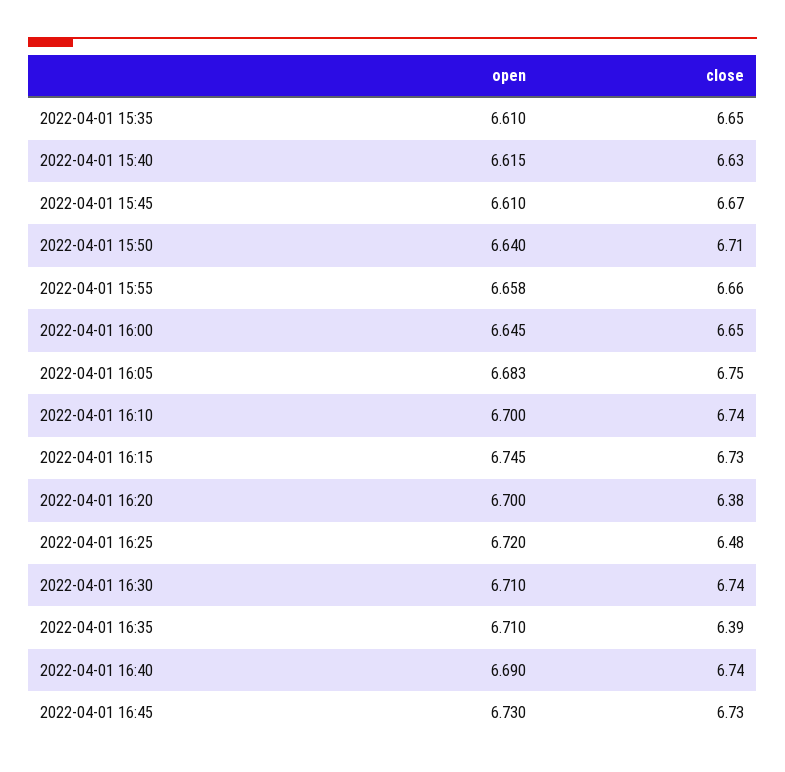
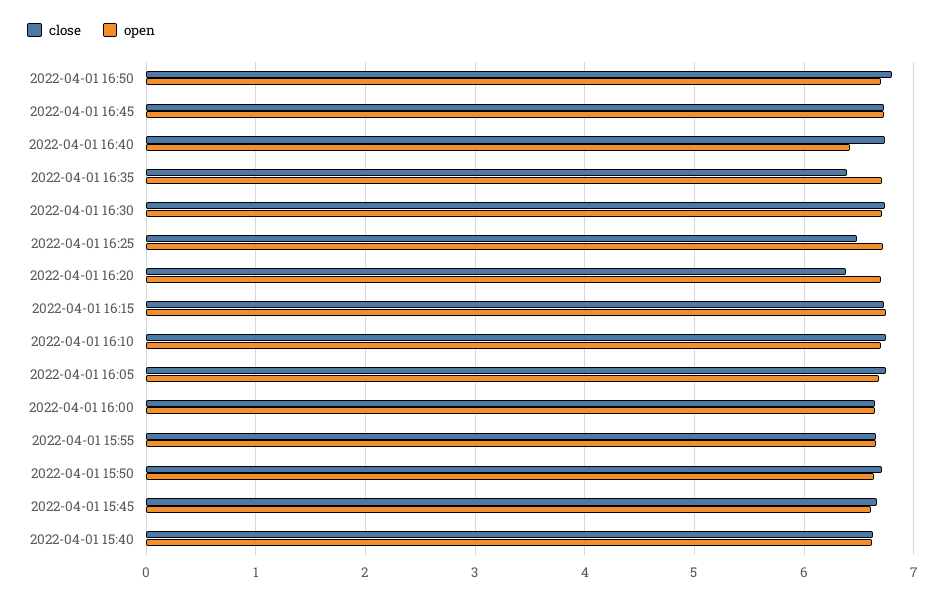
open, 2022-04-01 15:35: 6.61 -> none
close, 2022-04-01 15:35: 6.65 -> none
open, 2022-04-01 16:40: 6.69 -> 6.4
close, 2022-04-01 16:50: none -> 6.8
open, 2022-04-01 16:50: none -> 6.7

